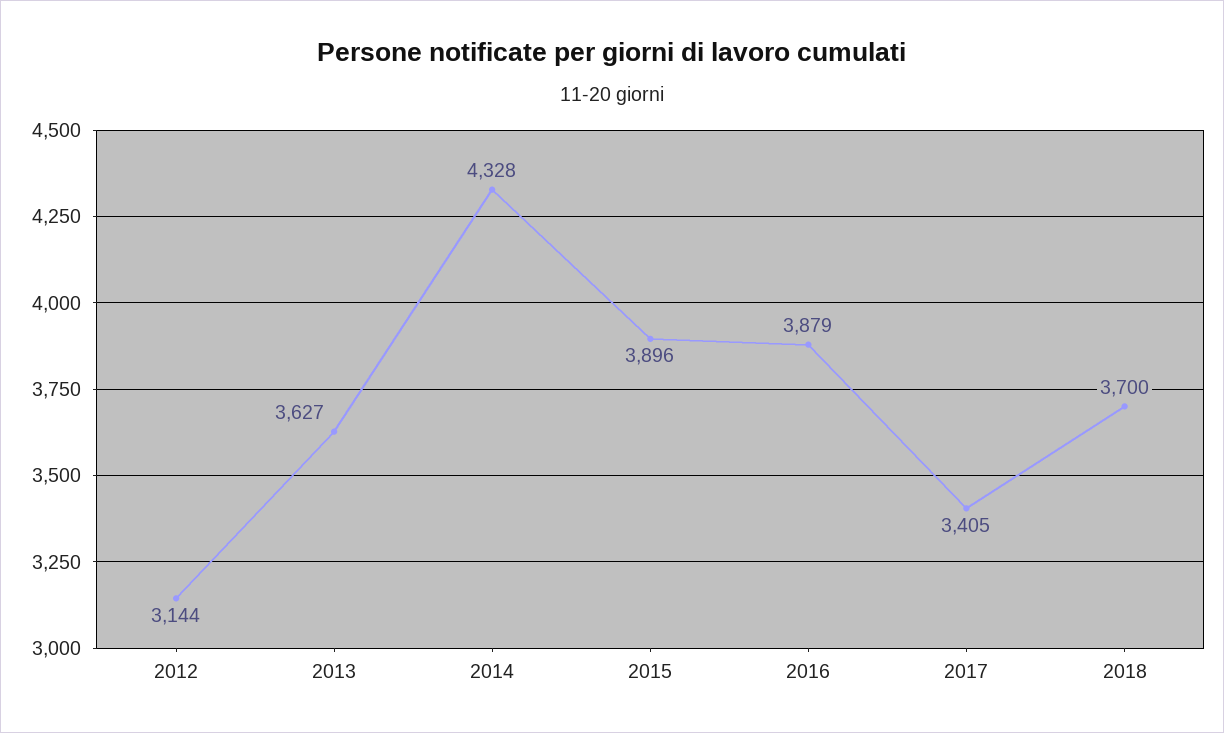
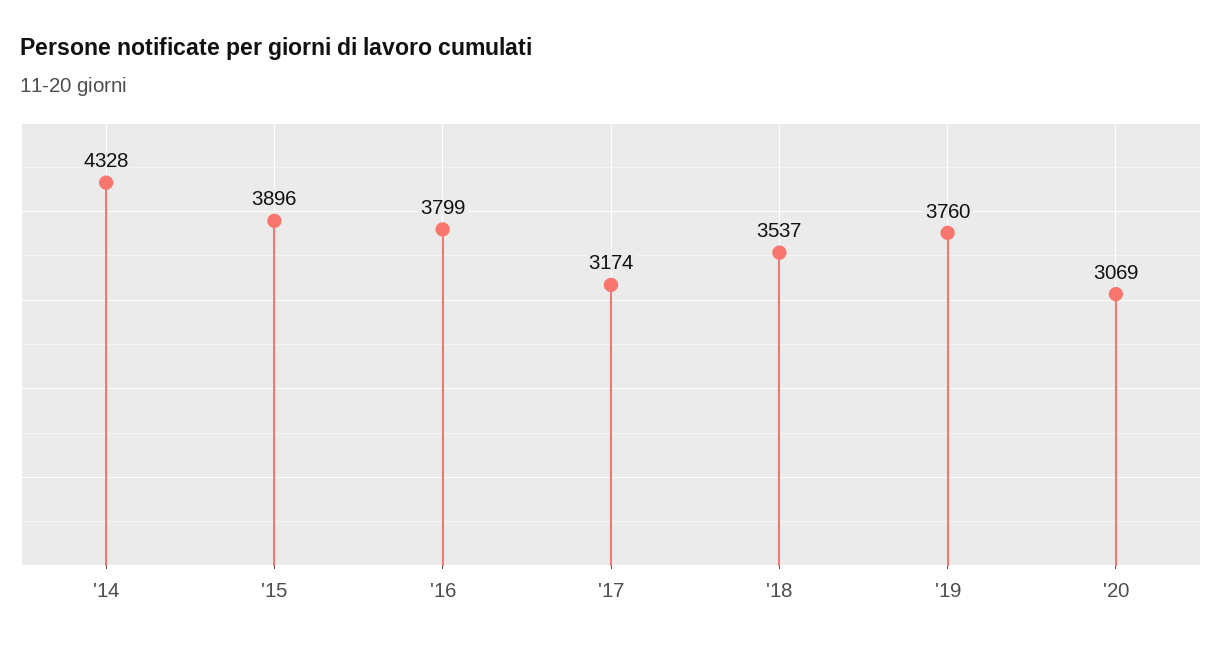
2012: 3144 -> none
2013: 3627 -> none
2016: 3879 -> 3799
2017: 3405 -> 3174
2018: 3700 -> 3537
'19: none -> 3760
'20: none -> 3069

